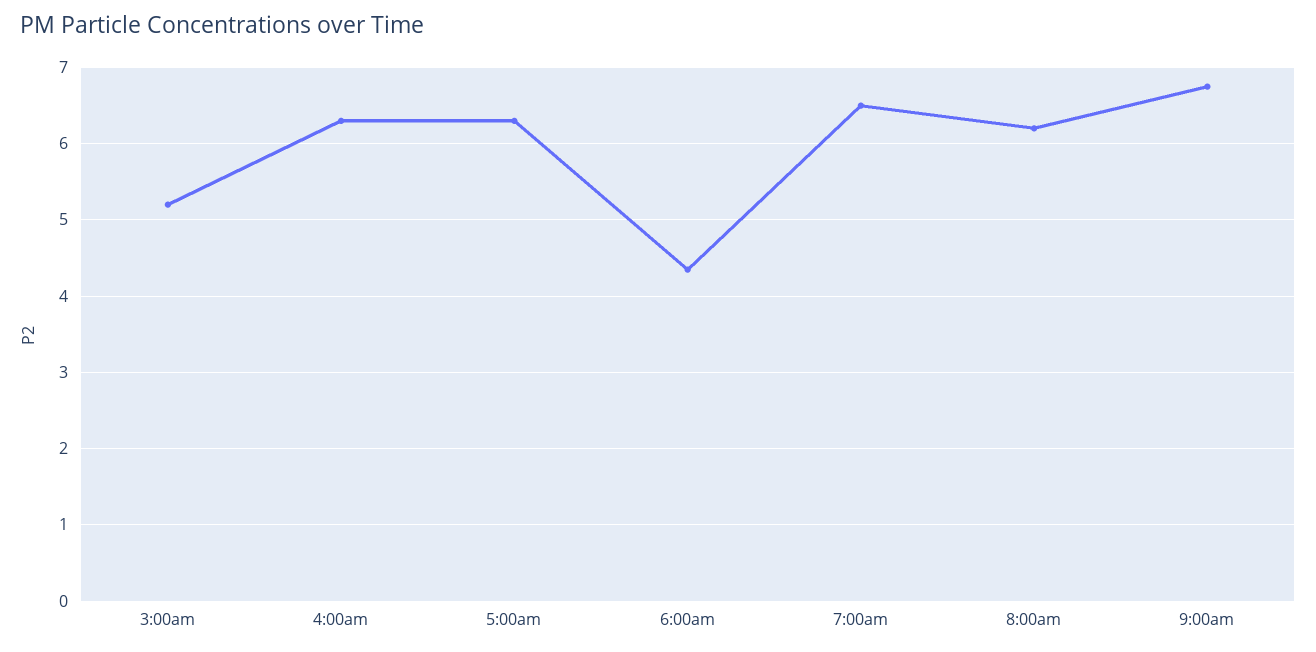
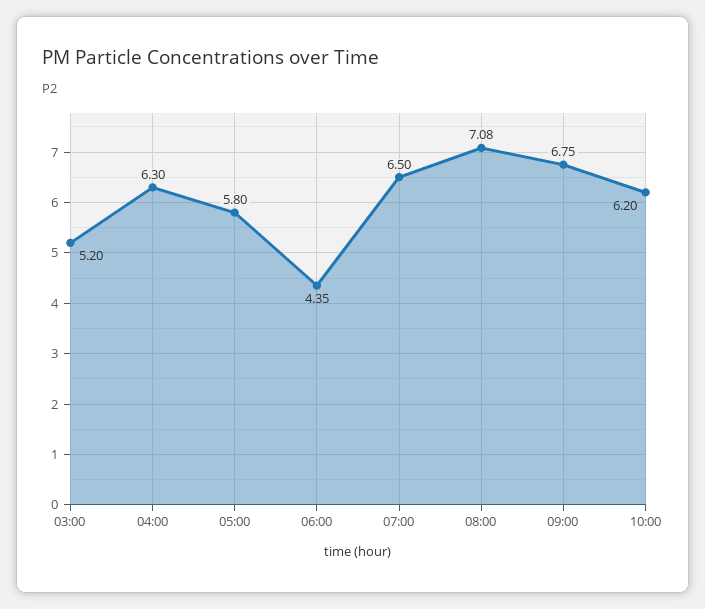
5:00am: 6.3 -> 5.8
8:00am: 6.2 -> 7.08
10:00: none -> 6.2

